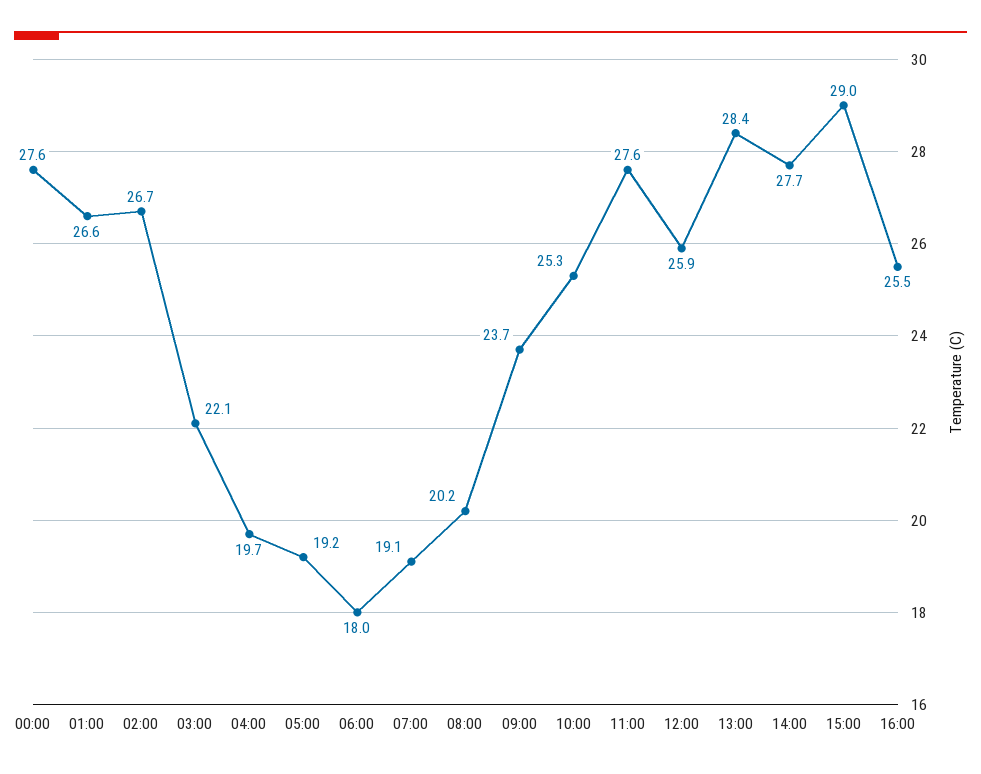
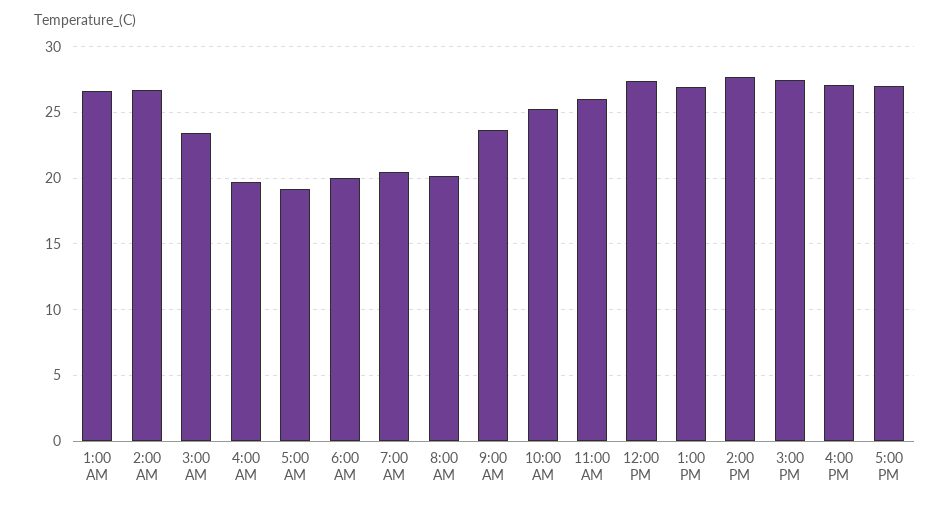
00:00: 27.6 -> none
03:00: 22.1 -> 23.5
06:00: 18 -> 20
07:00: 19.1 -> 20.5
11:00: 27.6 -> 26
12:00: 25.9 -> 27.5
13:00: 28.4 -> 27
15:00: 29 -> 27.5
16:00: 25.5 -> 27
5:00 PM: none -> 27

